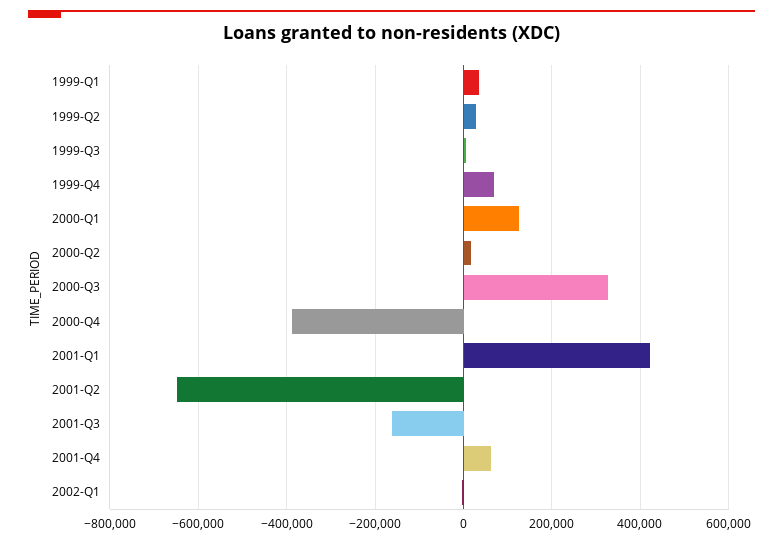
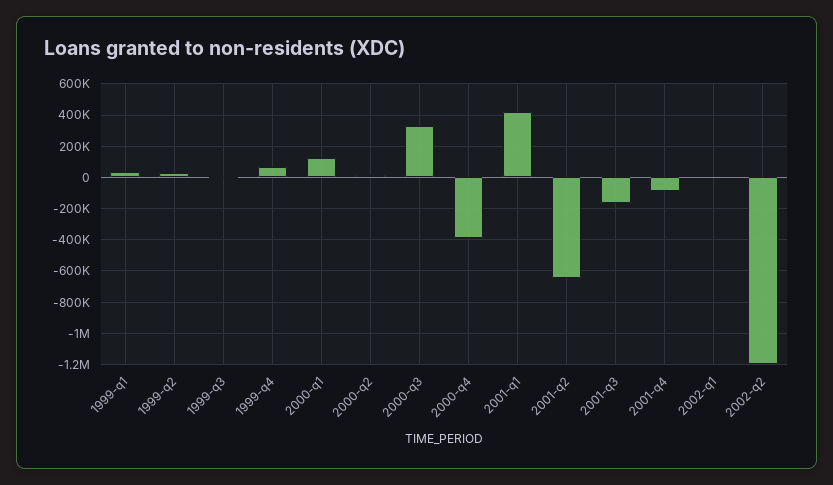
2001-Q4: 60000 -> -100000
2002-q2: none -> -1200000

